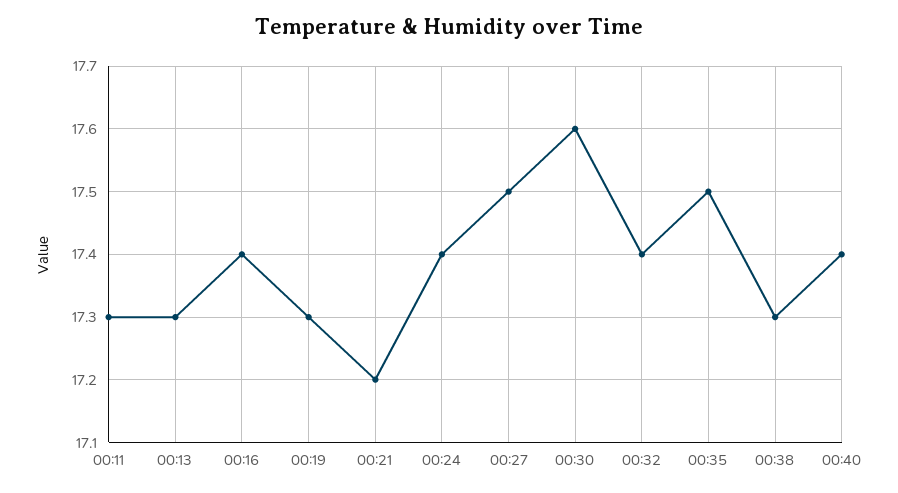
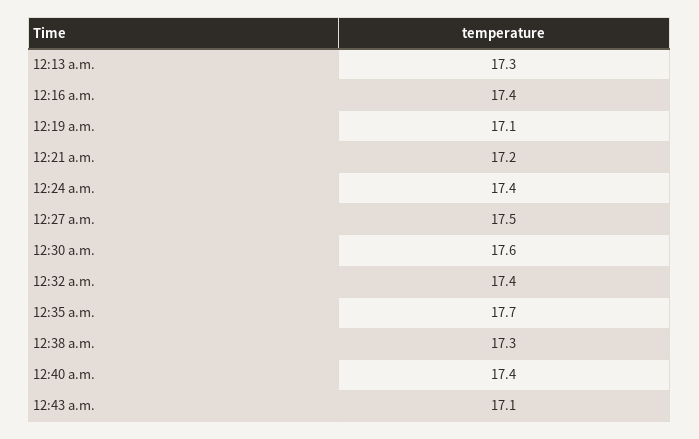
00:11: 17.3 -> none
00:19: 17.3 -> 17.1
00:35: 17.5 -> 17.7
12:43 a.m.: none -> 17.1

